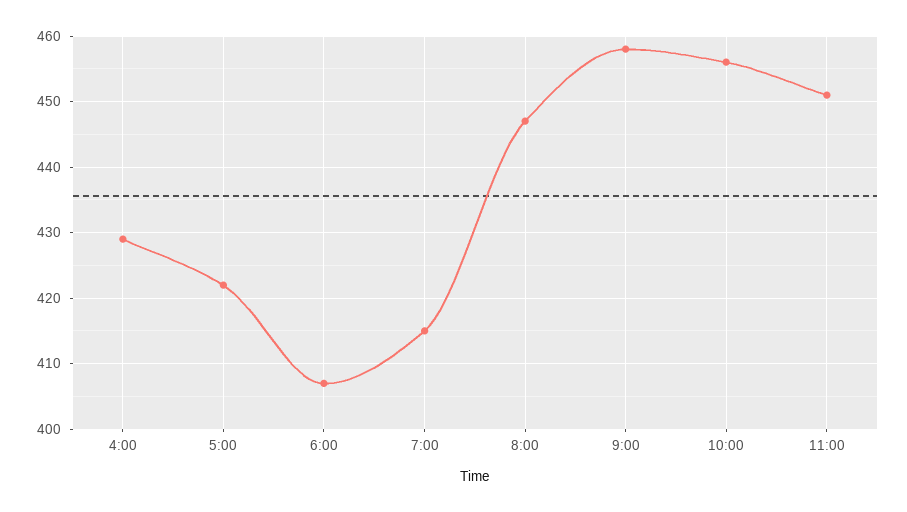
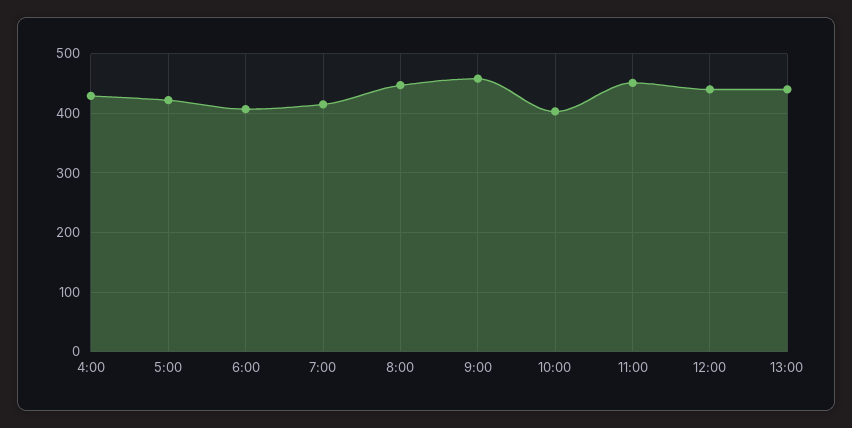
10:00: 456 -> 400
12:00: none -> 440
13:00: none -> 440

